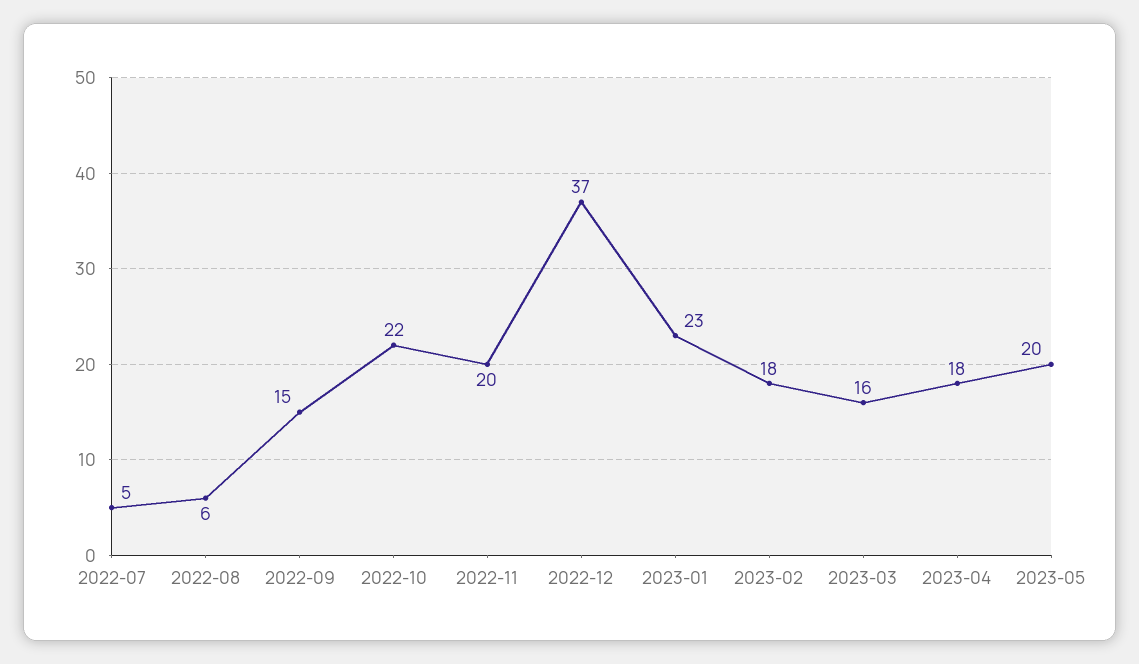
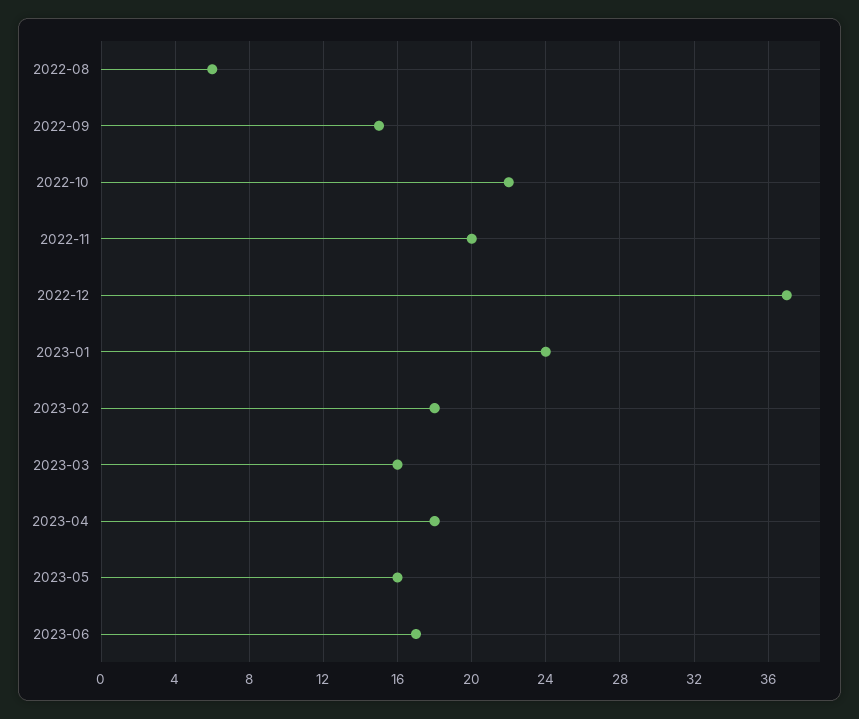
2022-07: 5 -> none
2023-01: 23 -> 24
2023-05: 20 -> 16
2023-06: none -> 17

